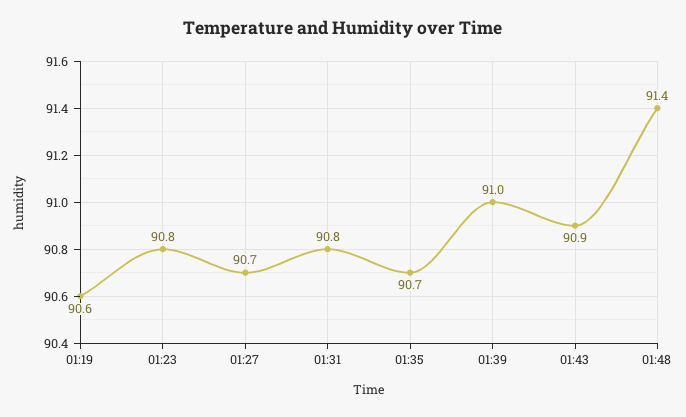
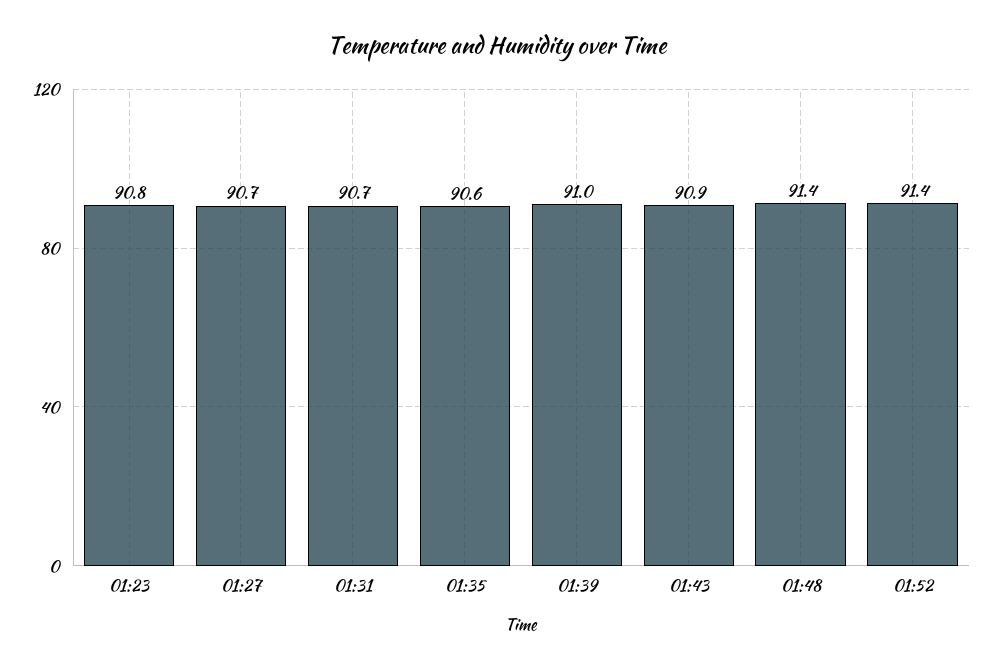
01:19: 90.6 -> none
01:31: 90.8 -> 90.7
01:35: 90.7 -> 90.6
01:52: none -> 91.4

